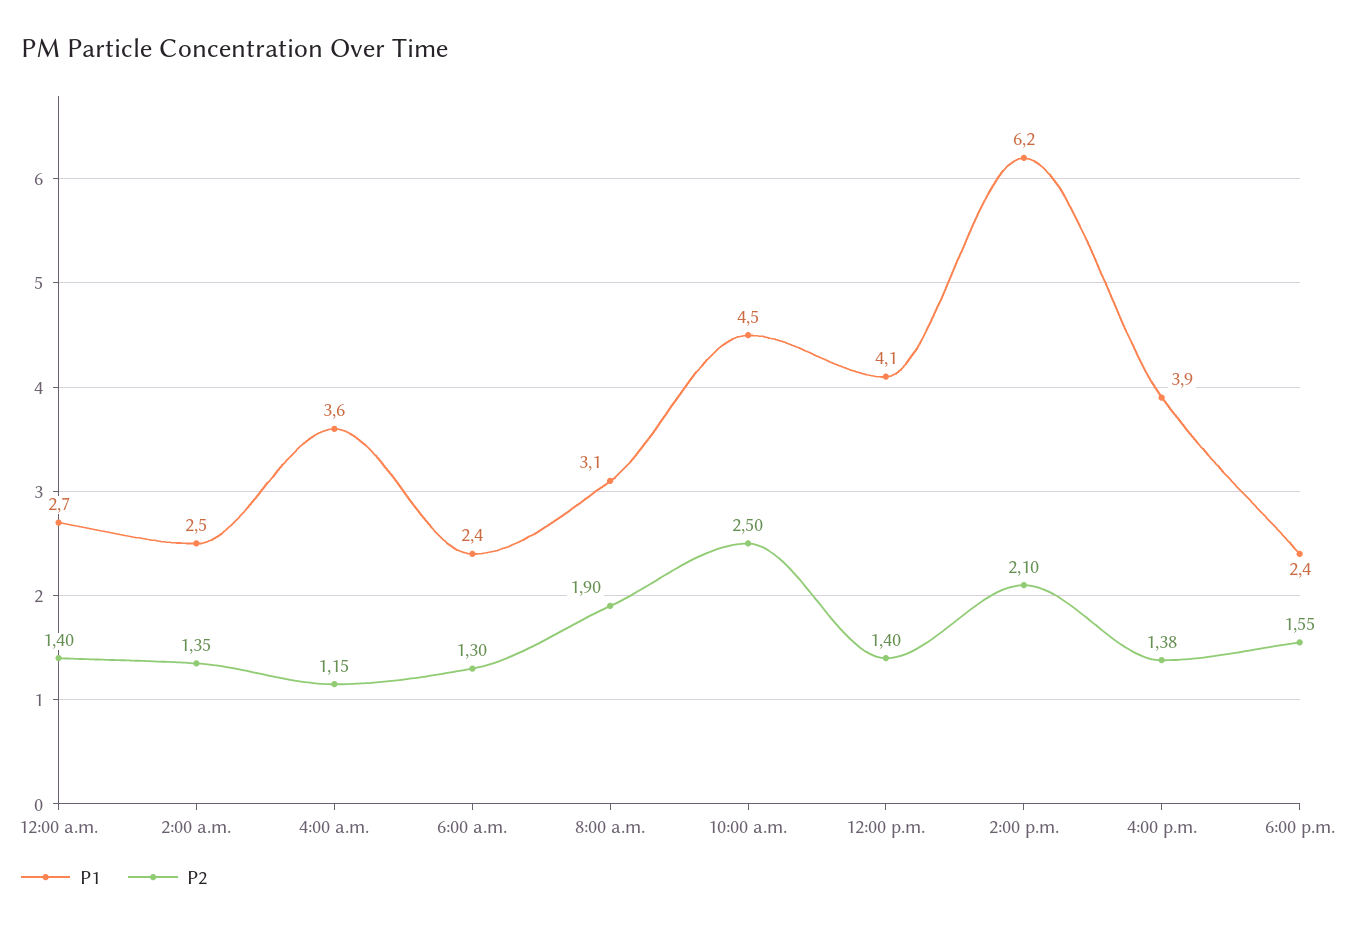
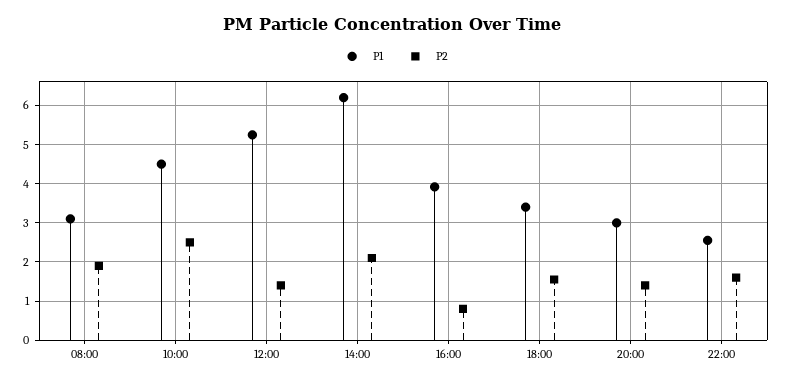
P1, 12:00 a.m.: 2.7 -> none
P2, 12:00 a.m.: 1.4 -> none
P1, 2:00 a.m.: 2.5 -> none
P2, 2:00 a.m.: 1.35 -> none
P1, 4:00 a.m.: 3.6 -> none
P2, 4:00 a.m.: 1.15 -> none
P1, 6:00 a.m.: 2.4 -> none
P2, 6:00 a.m.: 1.3 -> none
P1, 12:00 p.m.: 4.1 -> 5.2
P2, 4:00 p.m.: 1.38 -> 0.8
P1, 6:00 p.m.: 2.4 -> 3.4
P1, 20:00: none -> 3
P2, 20:00: none -> 1.4
P1, 22:00: none -> 2.6
P2, 22:00: none -> 1.6

